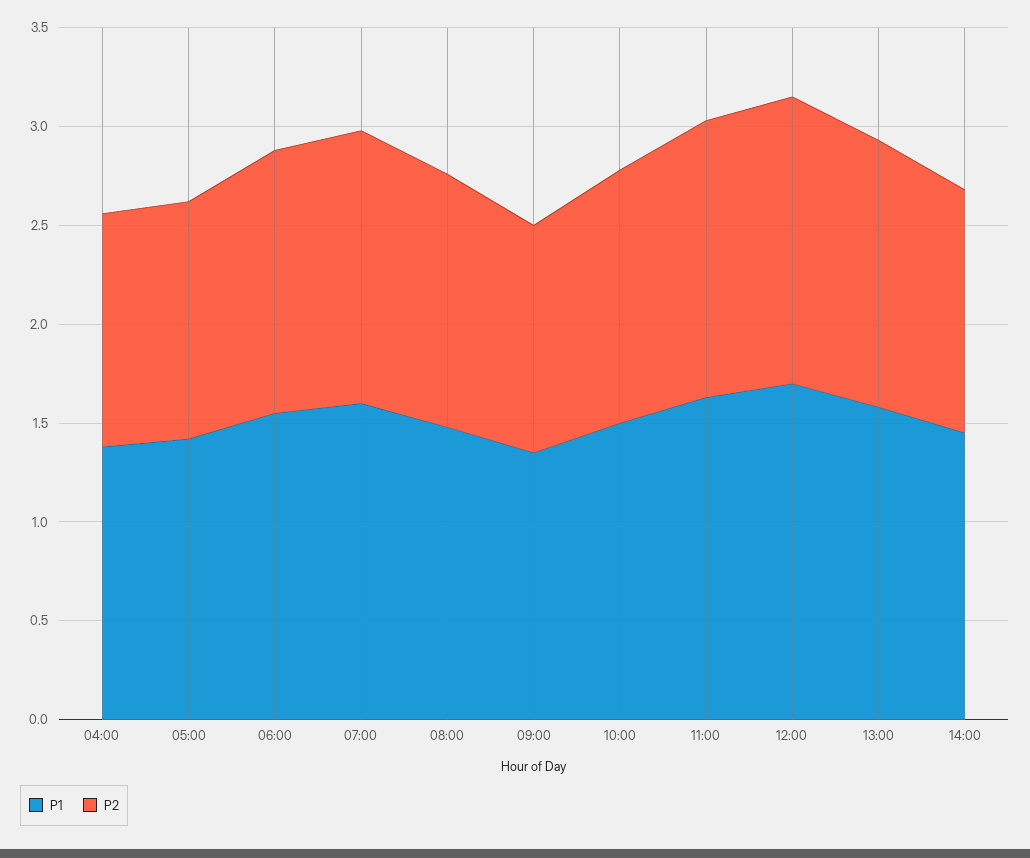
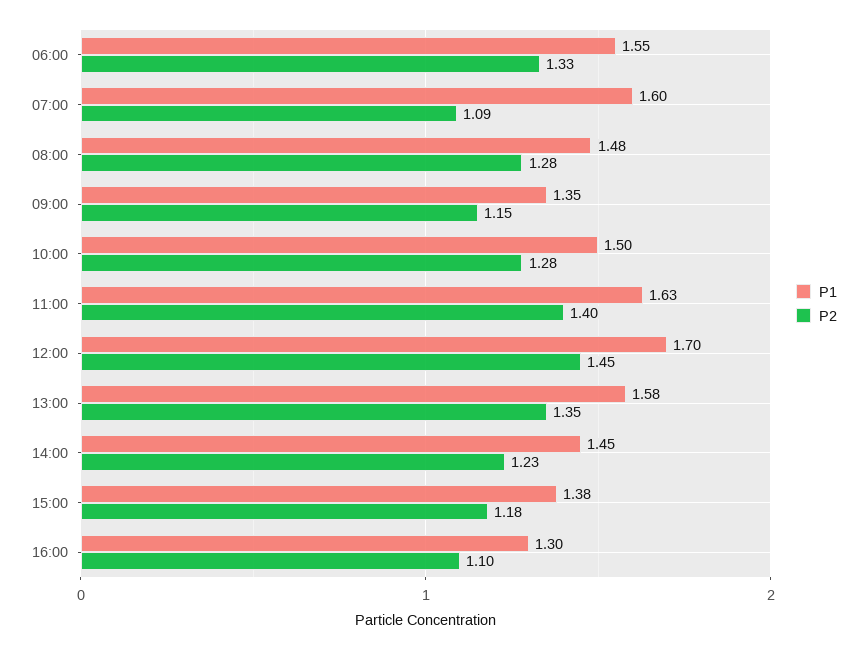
P1, 04:00: 1.4 -> none
P2, 04:00: 1.2 -> none
P1, 05:00: 1.4 -> none
P2, 05:00: 1.2 -> none
P2, 07:00: 1.4 -> 1.09
P1, 15:00: none -> 1.38
P2, 15:00: none -> 1.18
P1, 16:00: none -> 1.3
P2, 16:00: none -> 1.1

